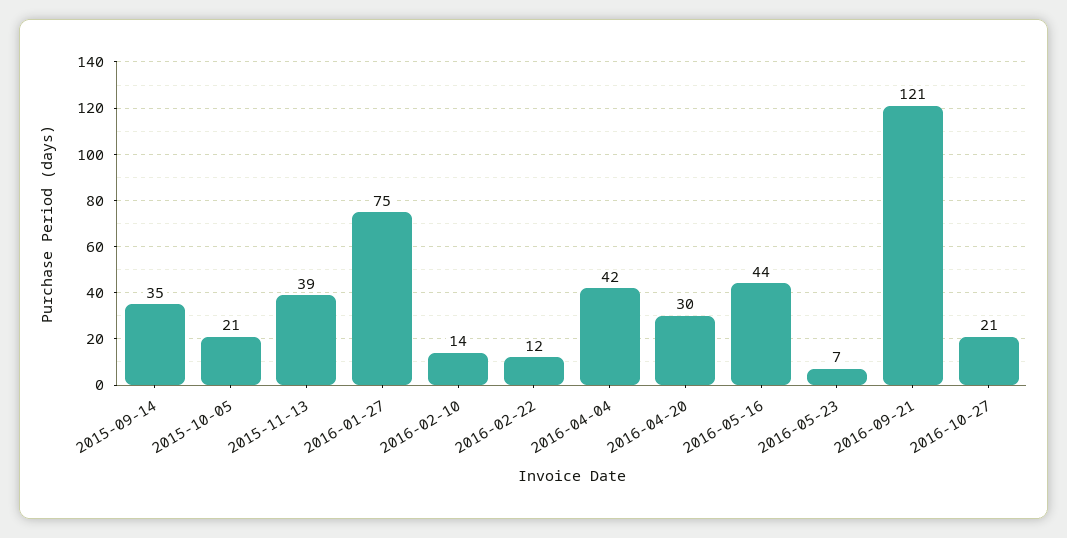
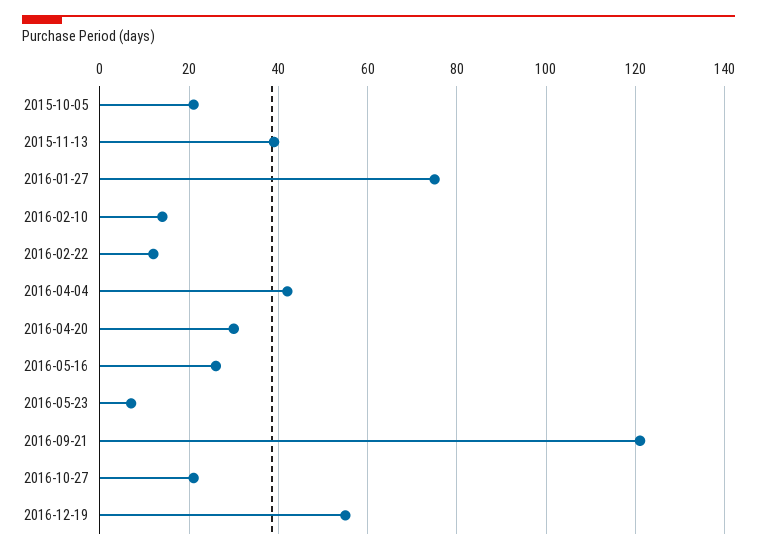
2015-09-14: 35 -> none
2016-05-16: 44 -> 25
2016-12-19: none -> 55

